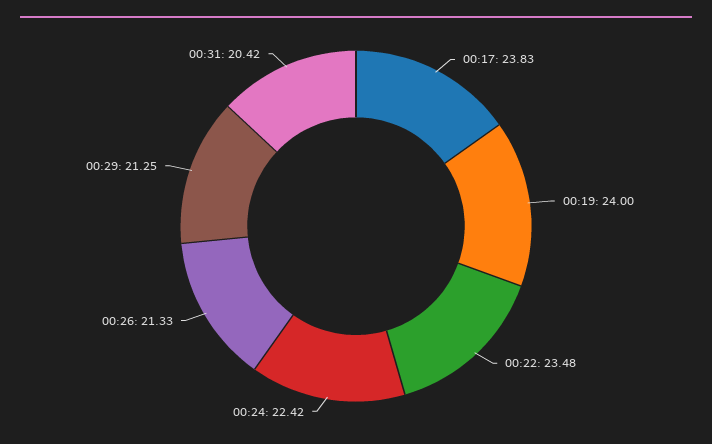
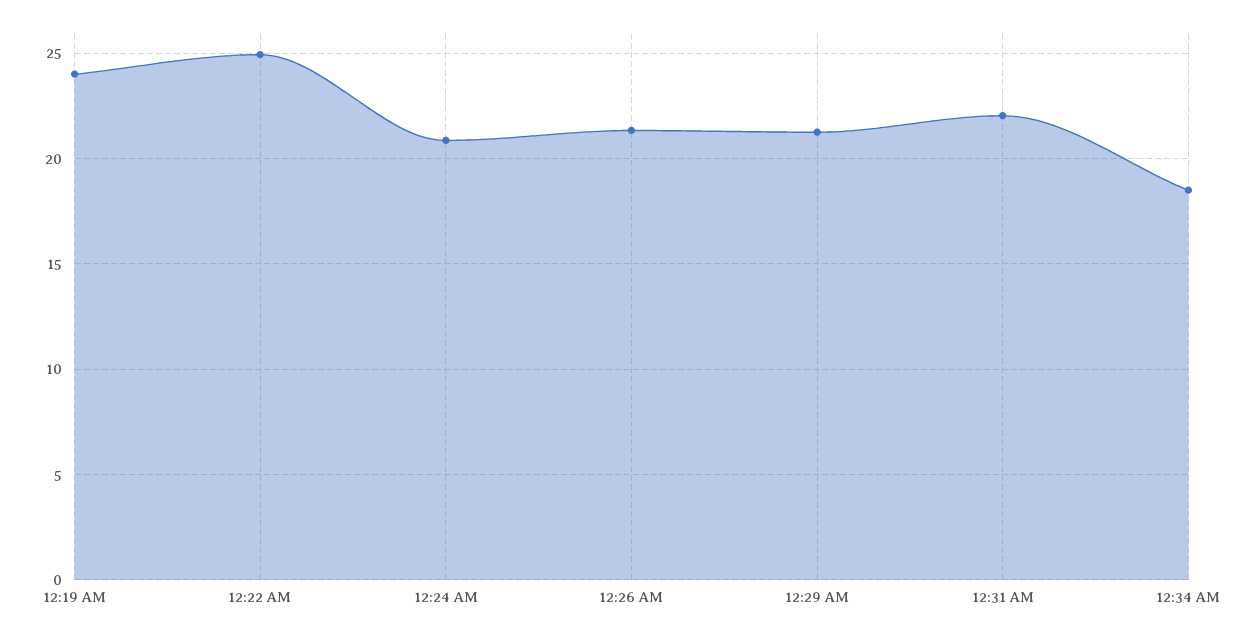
00:17: 23.83 -> none
00:22: 23.48 -> 25
00:24: 22.42 -> 21
00:31: 20.42 -> 22
12:34 AM: none -> 18.5

